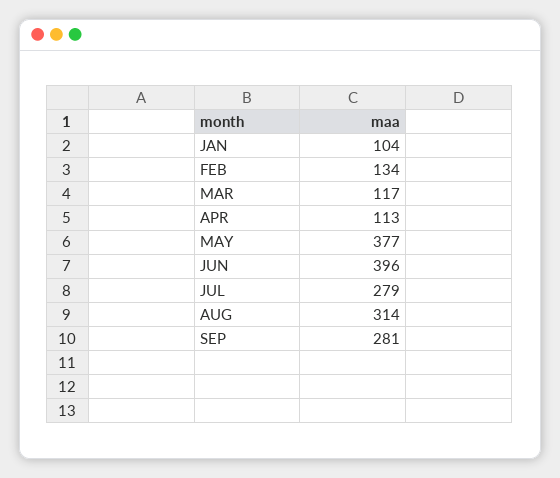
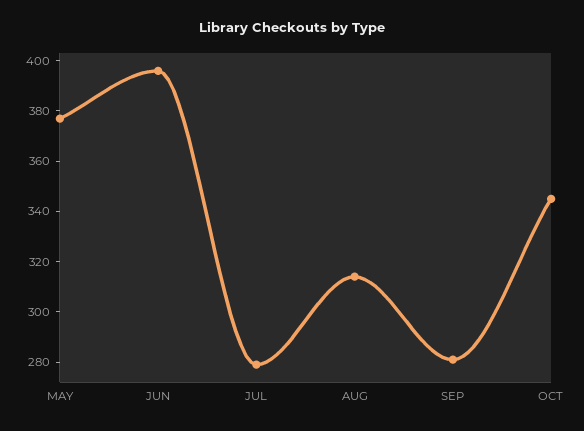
JAN: 104 -> none
FEB: 134 -> none
MAR: 117 -> none
APR: 113 -> none
OCT: none -> 345

